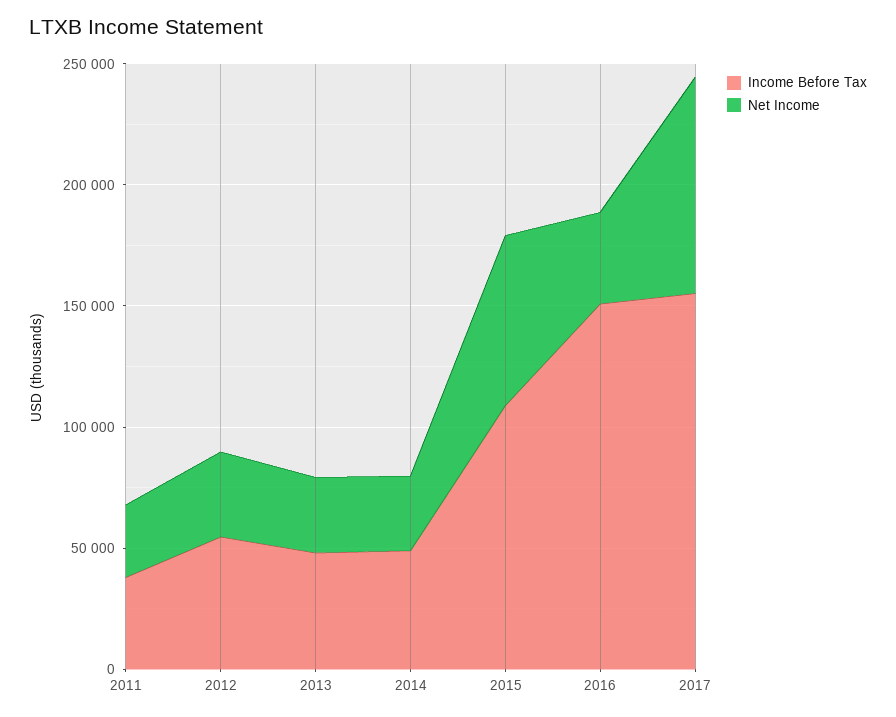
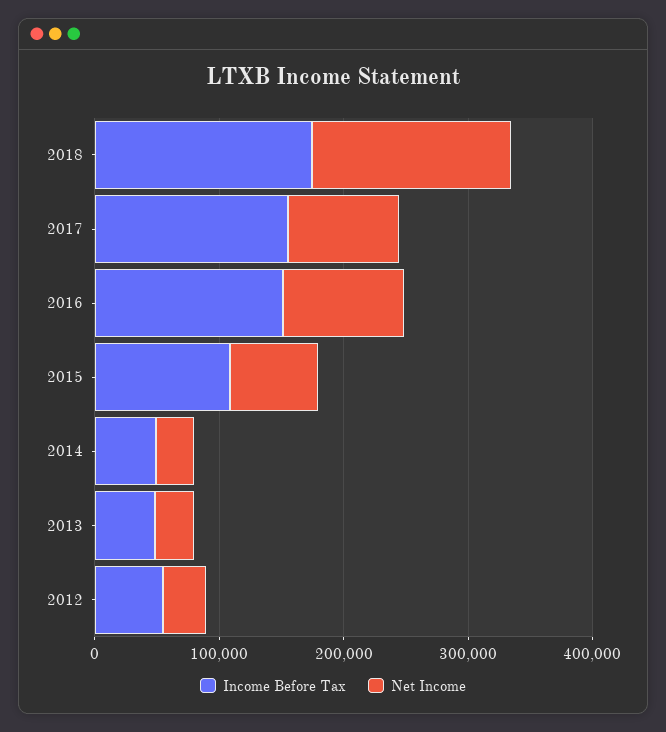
Income Before Tax, 2011: 40000 -> none
Net Income, 2011: 30000 -> none
Net Income, 2016: 40000 -> 100000
Income Before Tax, 2018: none -> 180000
Net Income, 2018: none -> 160000

